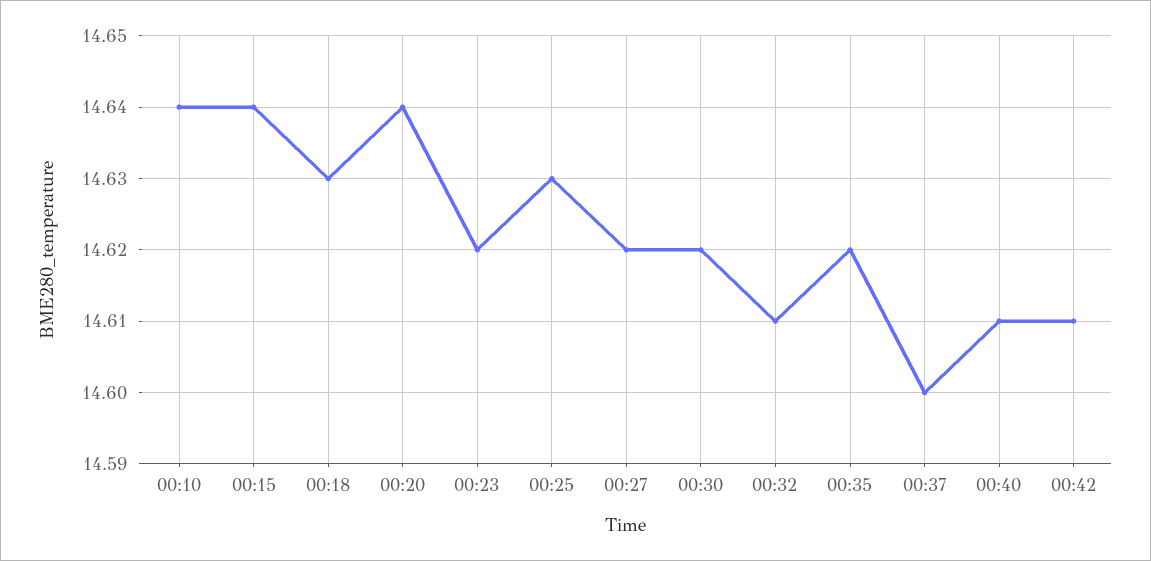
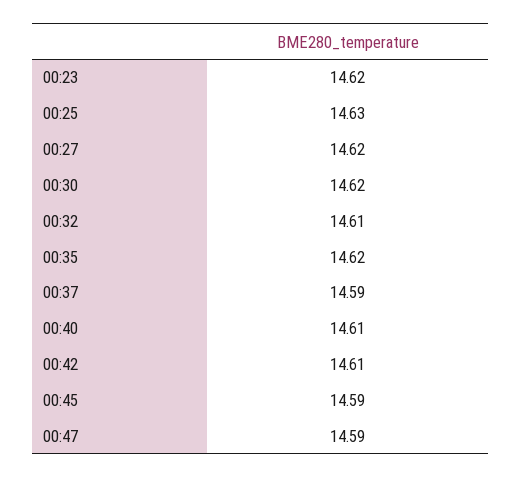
00:10: 14.64 -> none
00:15: 14.64 -> none
00:18: 14.63 -> none
00:20: 14.64 -> none
00:37: 14.6 -> 14.59
00:45: none -> 14.59
00:47: none -> 14.59

